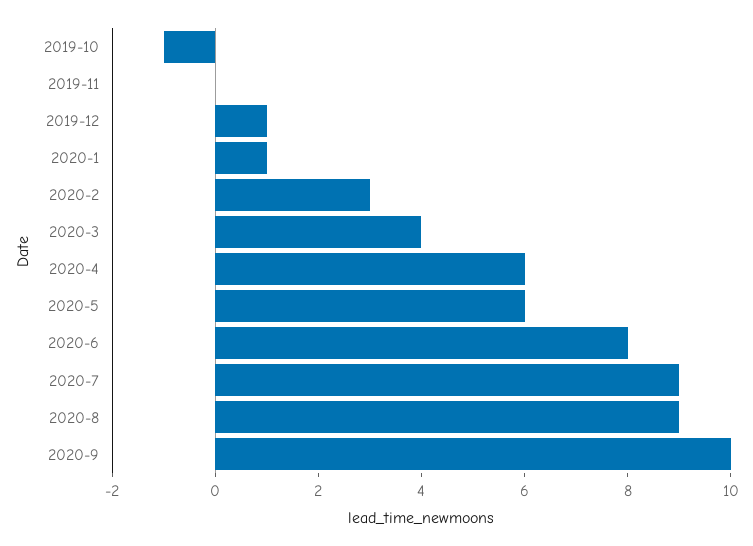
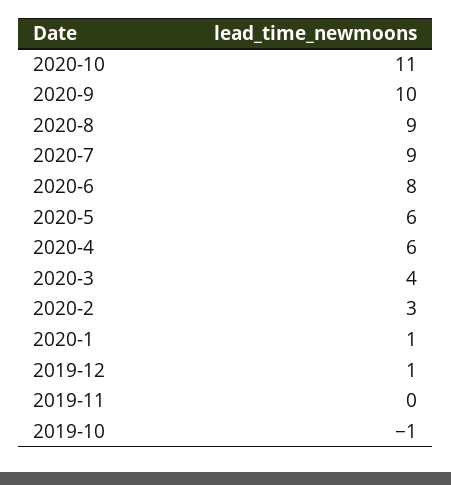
2020-10: none -> 11

